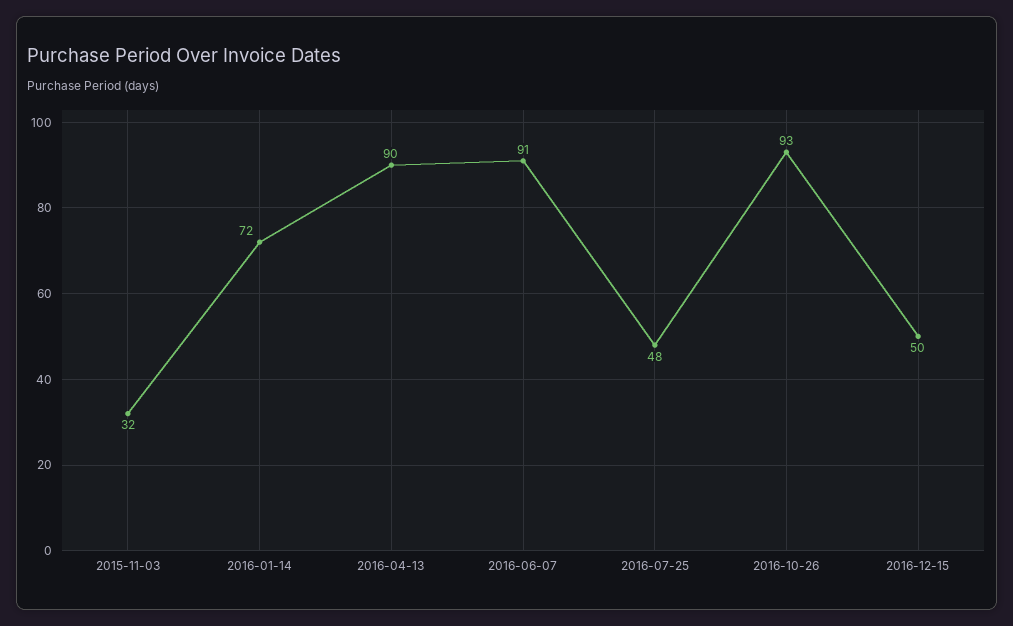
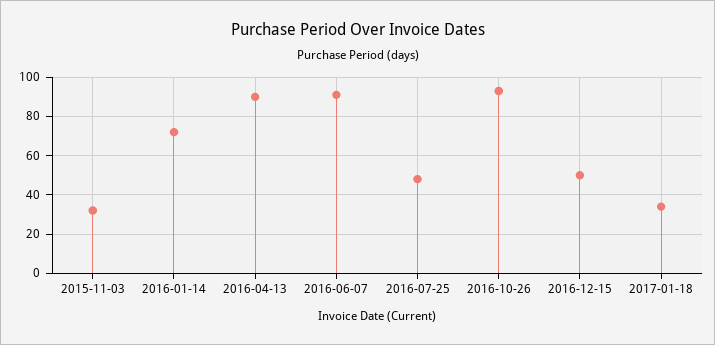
2017-01-18: none -> 35

